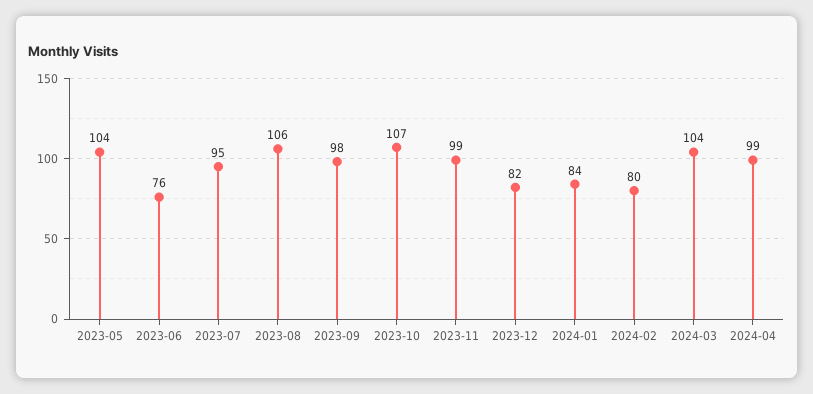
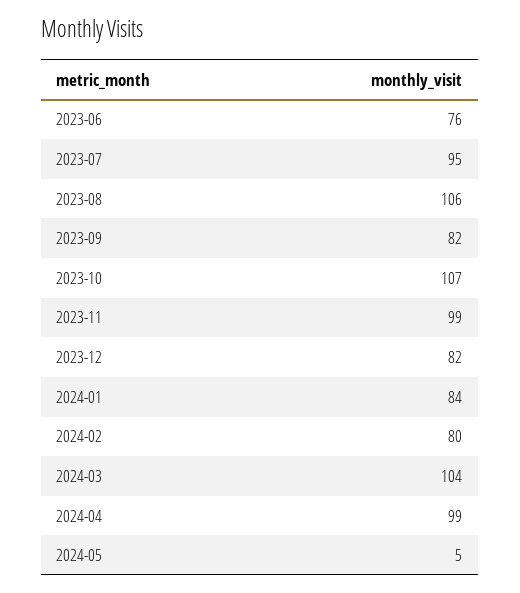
2023-05: 104 -> none
2023-09: 98 -> 82
2024-05: none -> 5

